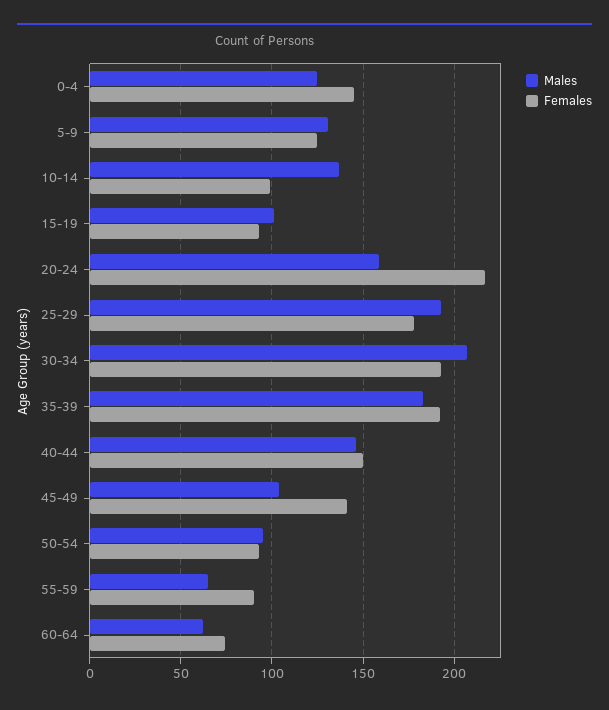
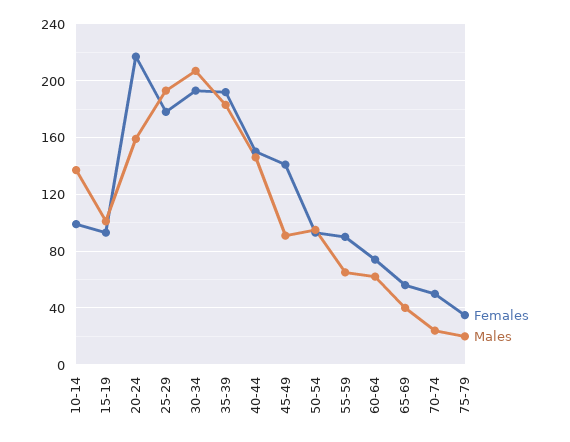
Males, 0-4: 125 -> none
Females, 0-4: 145 -> none
Males, 5-9: 130 -> none
Females, 5-9: 125 -> none
Males, 45-49: 105 -> 90
Females, 65-69: none -> 55
Males, 65-69: none -> 40
Females, 70-74: none -> 50
Males, 70-74: none -> 25
Females, 75-79: none -> 35
Males, 75-79: none -> 20

